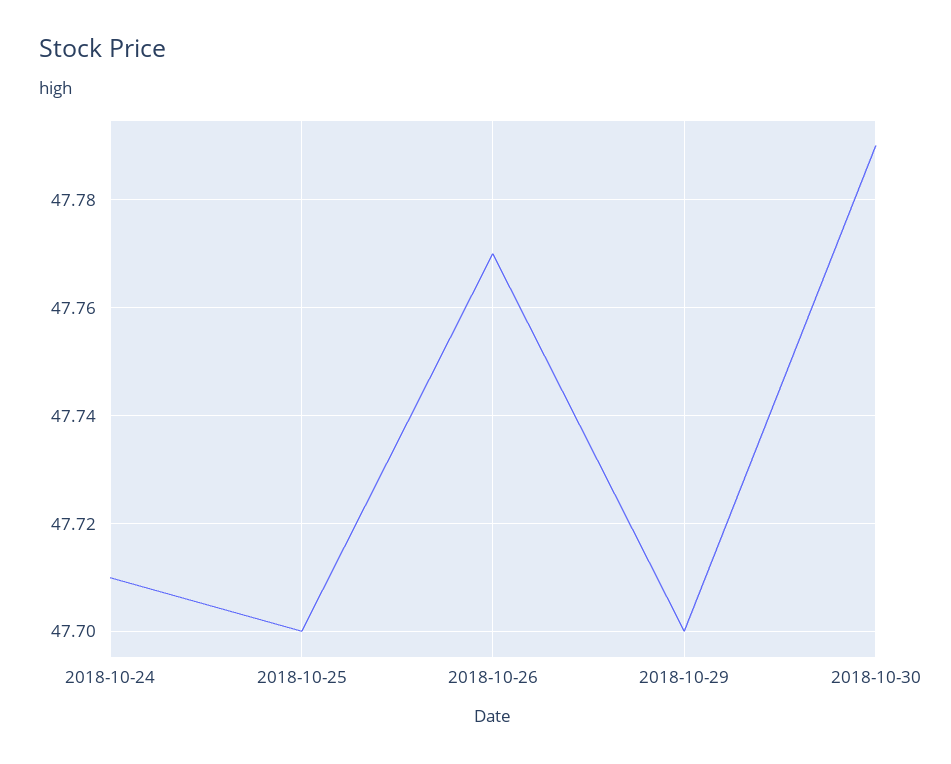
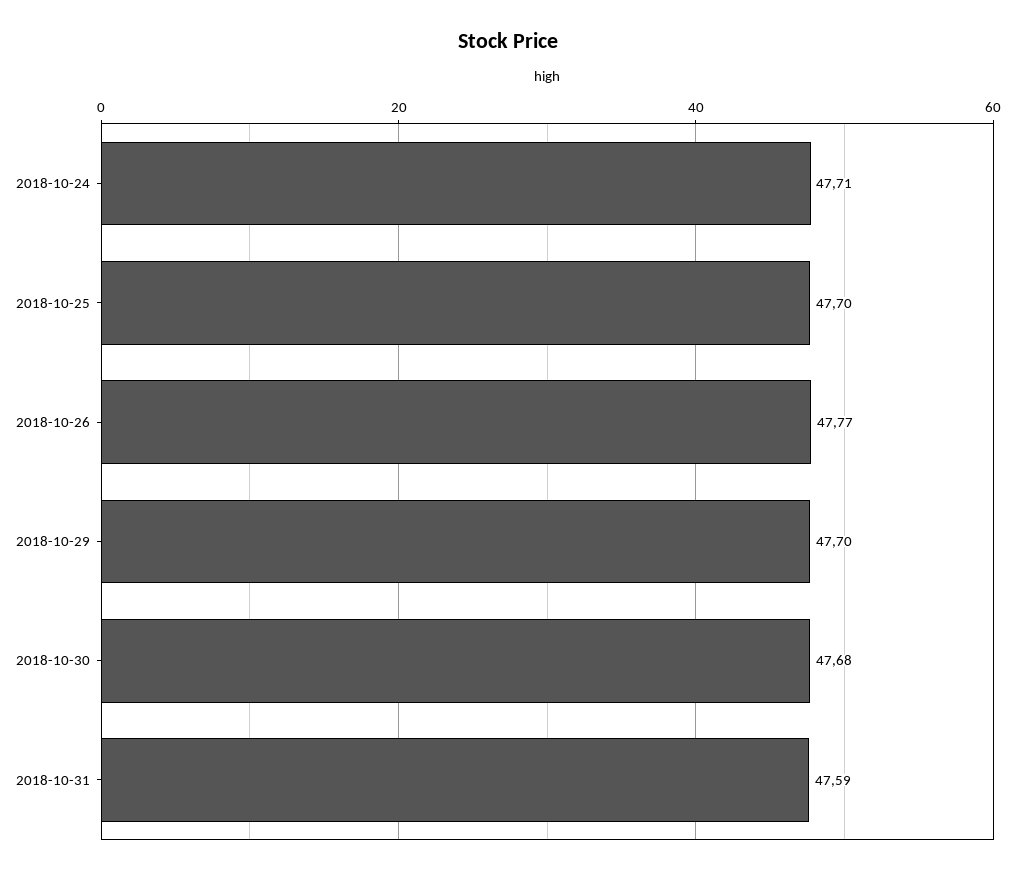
2018-10-30: 47.79 -> 47.68
2018-10-31: none -> 47.59

